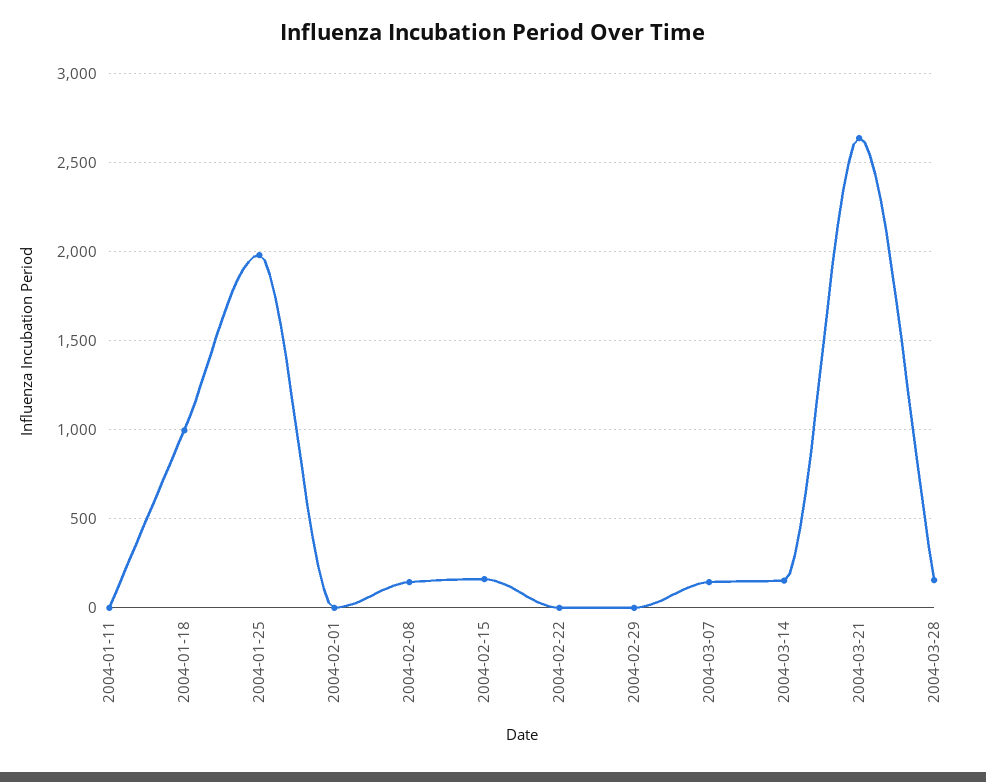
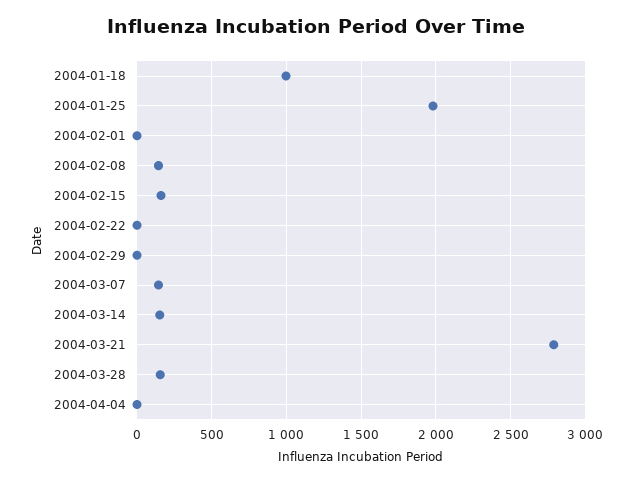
2004-01-11: 0 -> none
2004-03-21: 2650 -> 2800
2004-04-04: none -> 0

